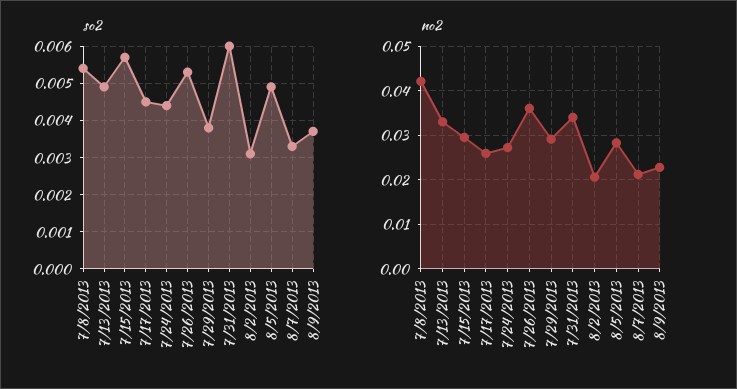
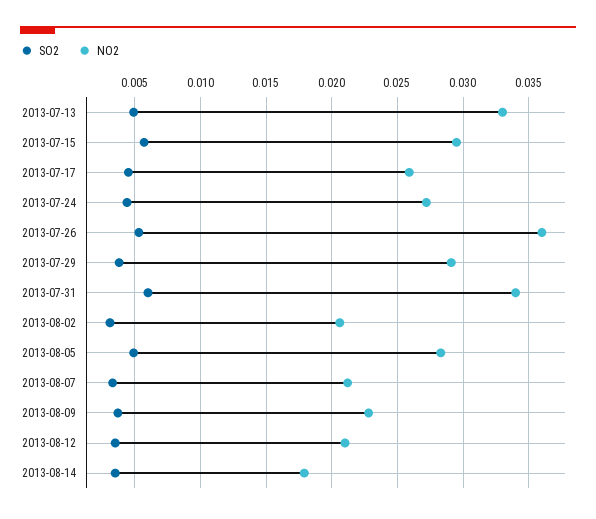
so2, 7/8/2013: 0.0055 -> none
no2, 7/8/2013: 0.042 -> none
so2, 2013-08-12: none -> 0.0035
no2, 2013-08-12: none -> 0.021
so2, 2013-08-14: none -> 0.0035
no2, 2013-08-14: none -> 0.018

